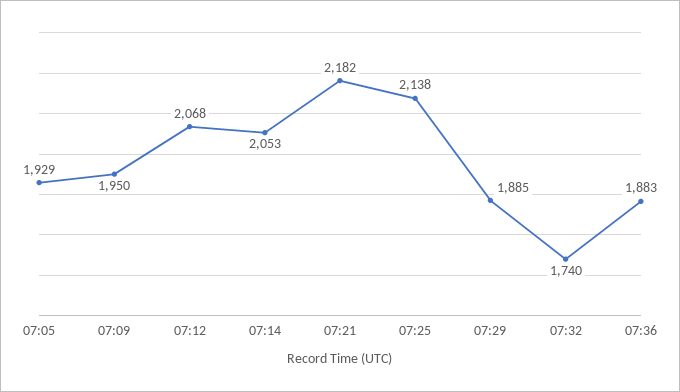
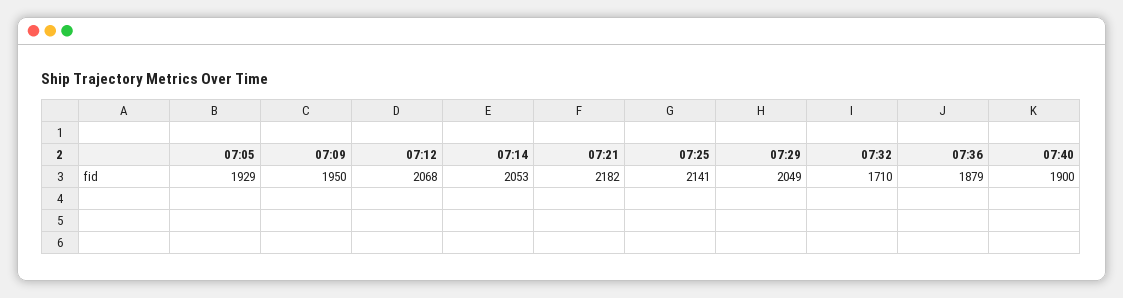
07:25: 2138 -> 2141
07:29: 1885 -> 2049
07:32: 1740 -> 1710
07:36: 1883 -> 1879
07:40: none -> 1900

